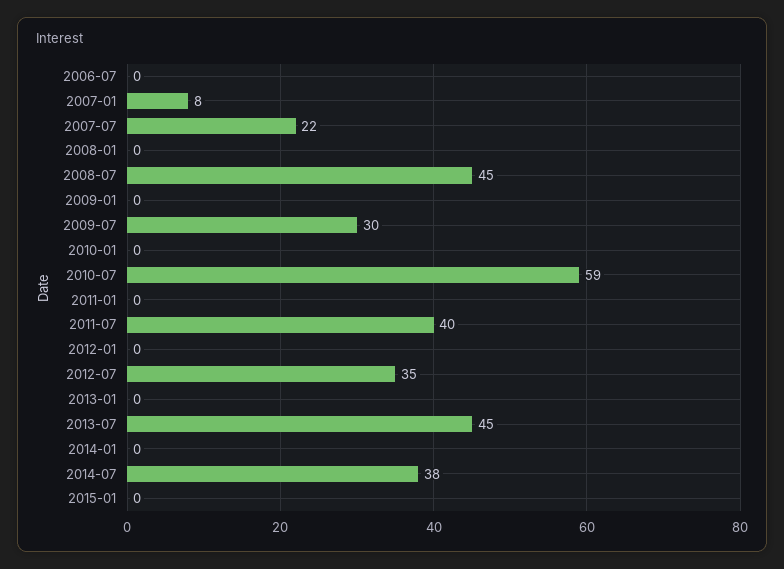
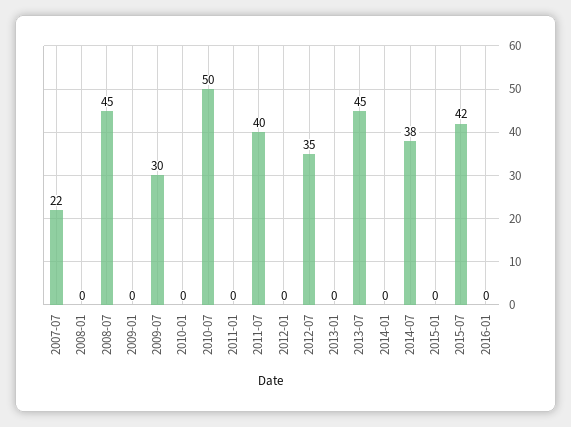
2006-07: 0 -> none
2007-01: 8 -> none
2010-07: 59 -> 50
2015-07: none -> 42
2016-01: none -> 0

